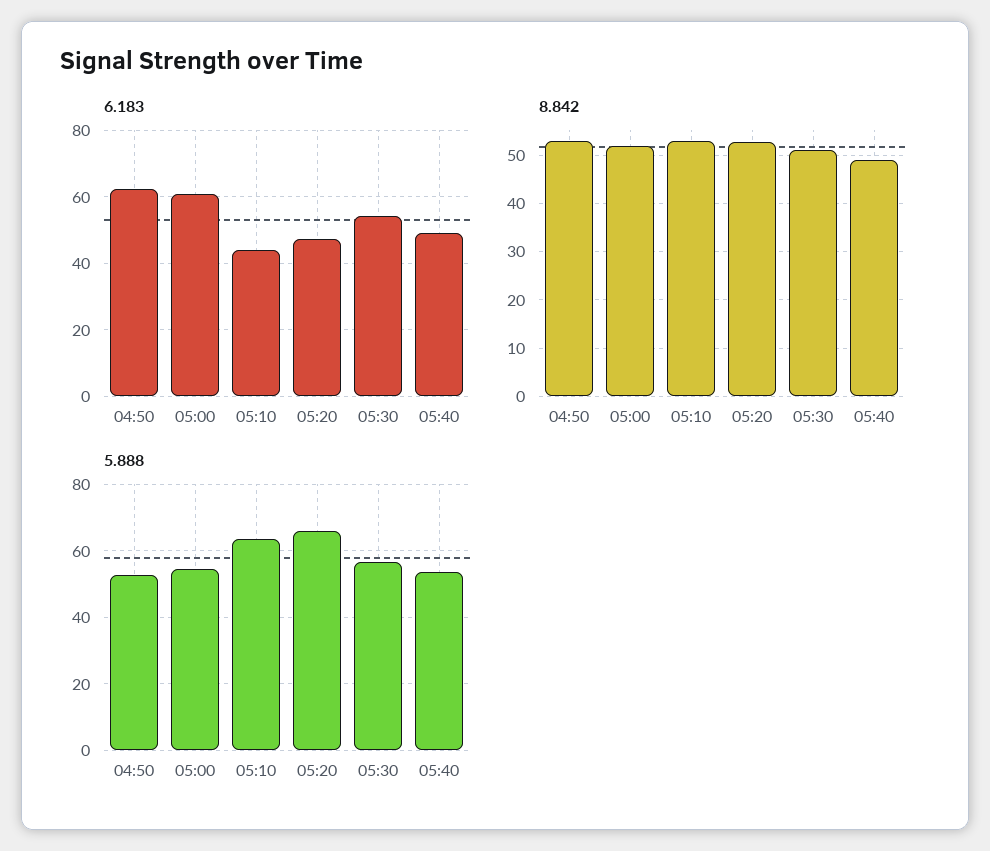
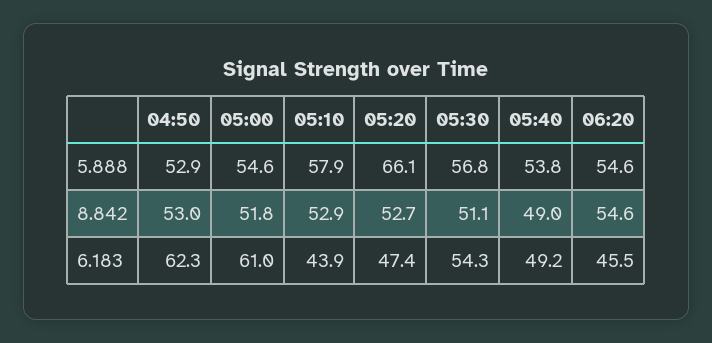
5.888, 05:10: 64 -> 57.9
5.888, 06:20: none -> 54.6
8.842, 06:20: none -> 54.6
6.183, 06:20: none -> 45.5

